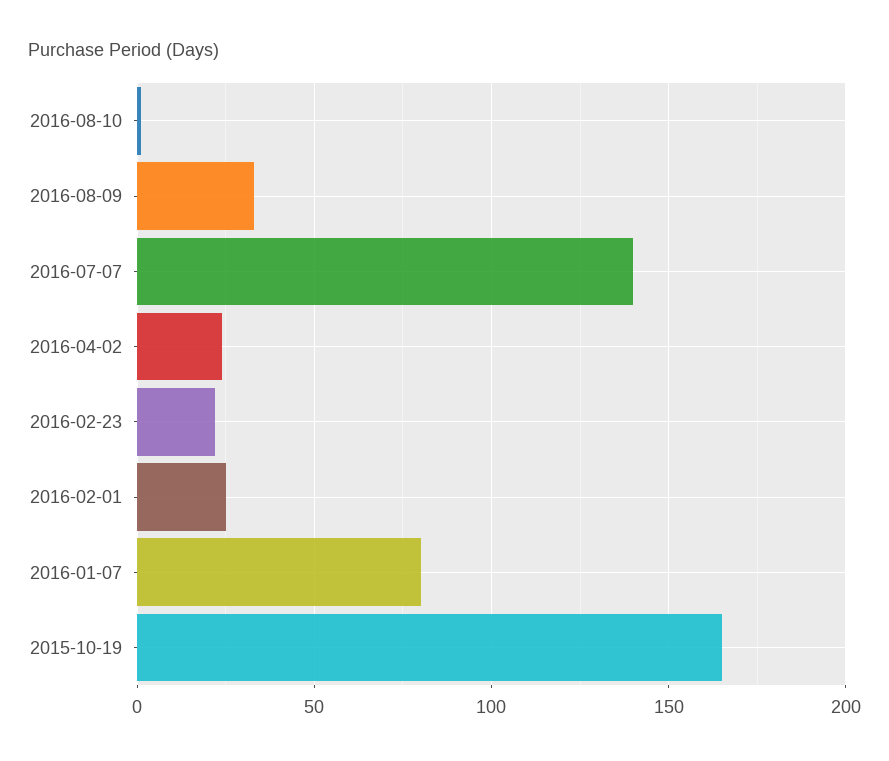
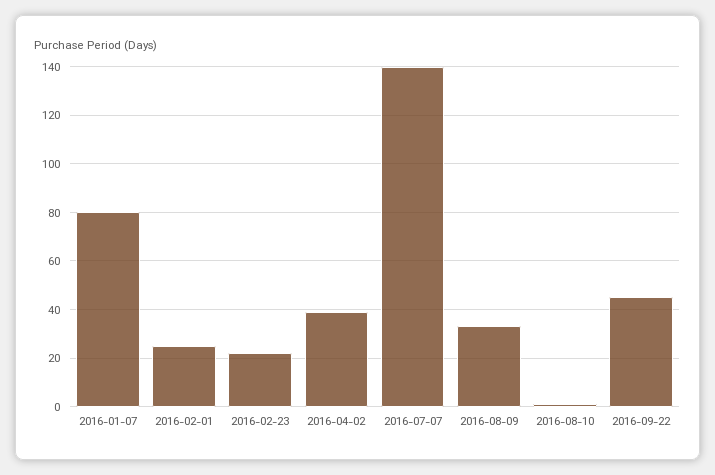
2016-04-02: 25 -> 40
2015-10-19: 165 -> none
2016-09-22: none -> 45

